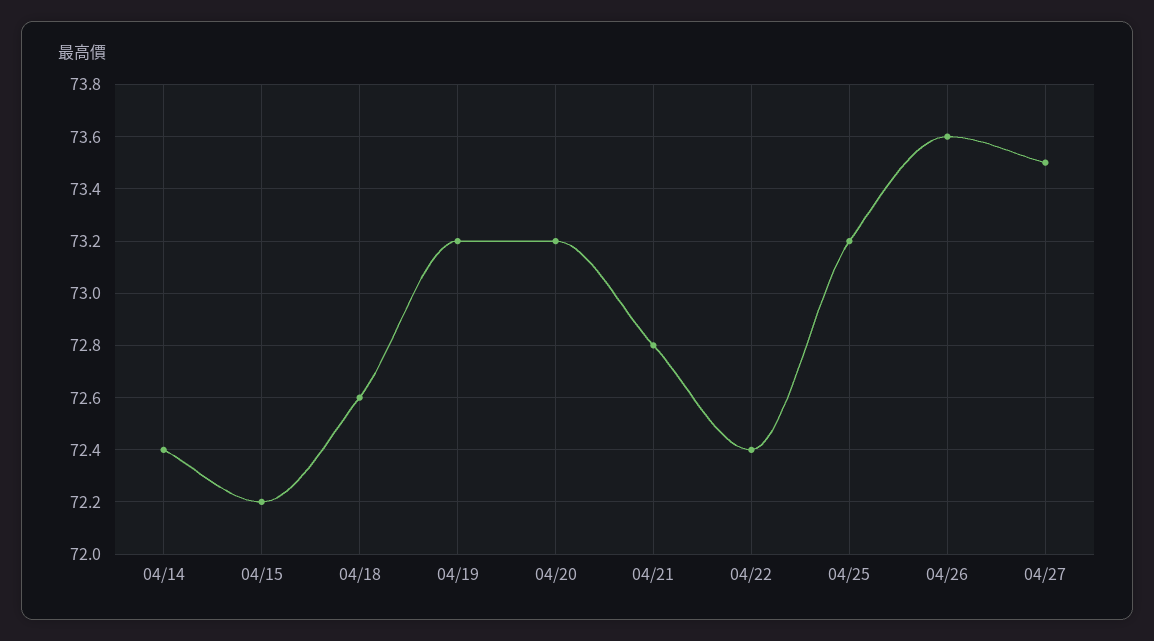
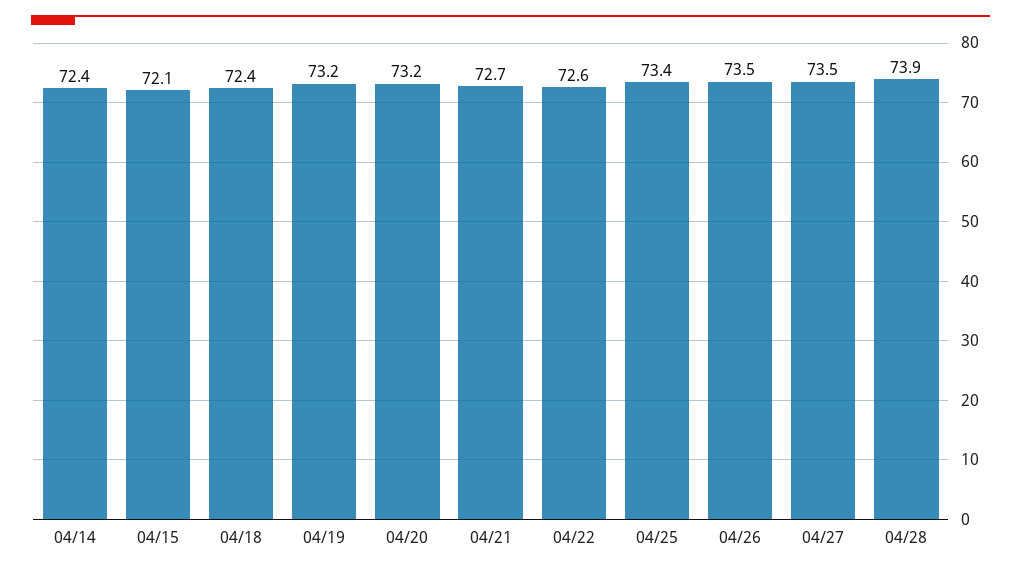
04/15: 72.2 -> 72.1
04/18: 72.6 -> 72.4
04/21: 72.8 -> 72.7
04/22: 72.4 -> 72.6
04/25: 73.2 -> 73.4
04/26: 73.6 -> 73.5
04/28: none -> 73.9

